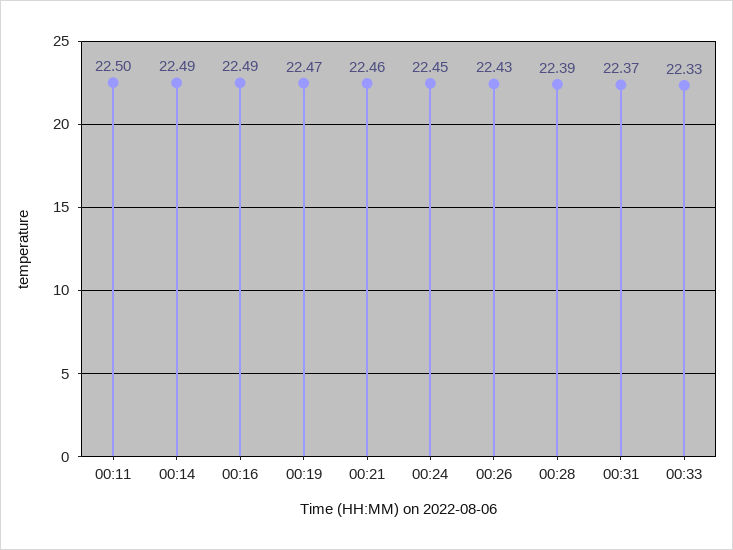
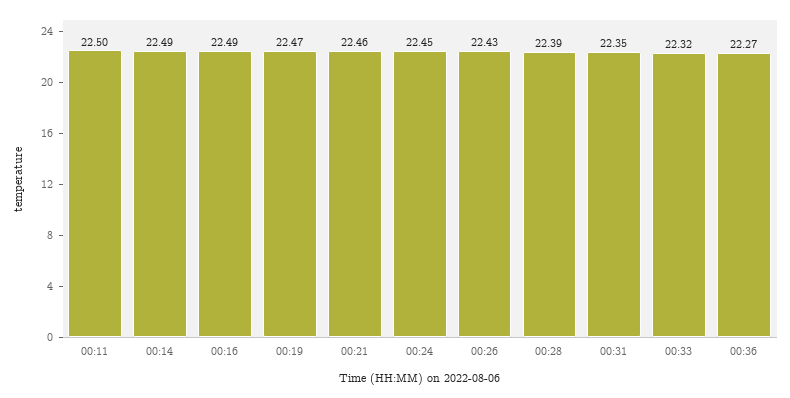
00:31: 22.37 -> 22.35
00:33: 22.33 -> 22.32
00:36: none -> 22.27

